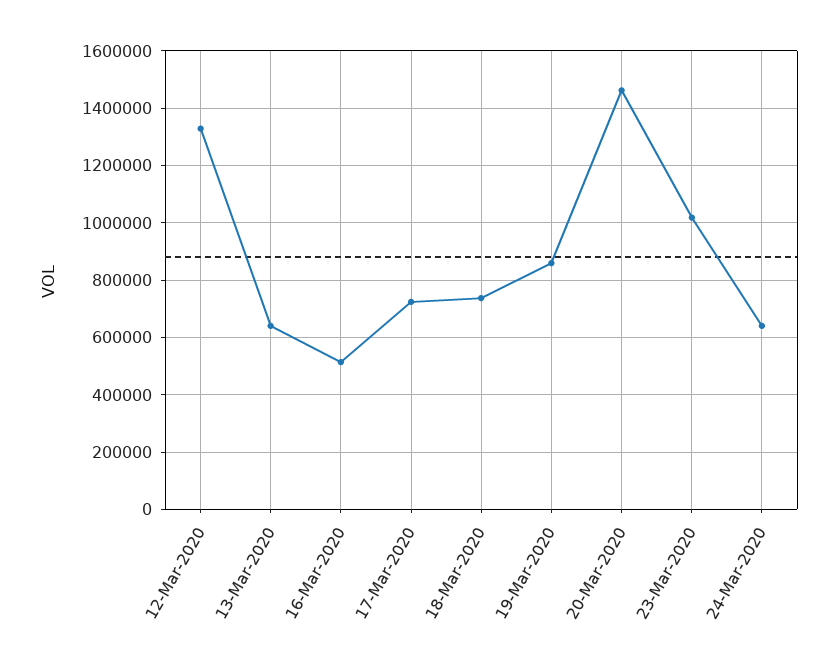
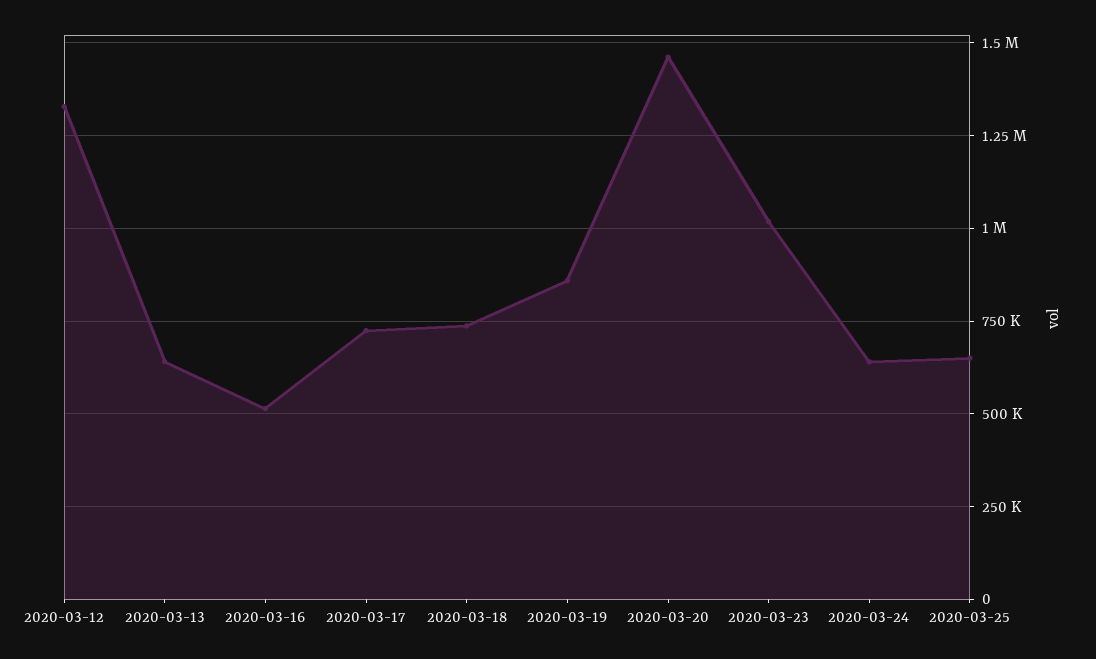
2020-03-25: none -> 650000

